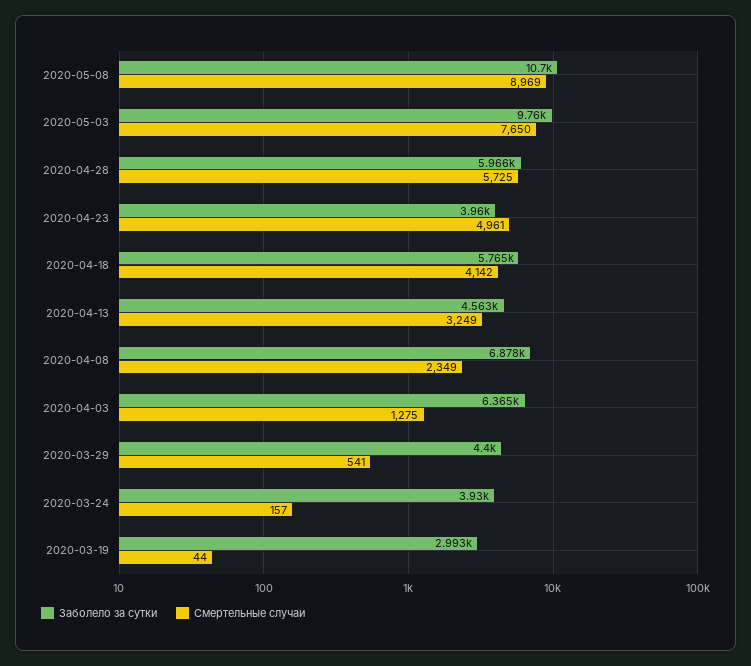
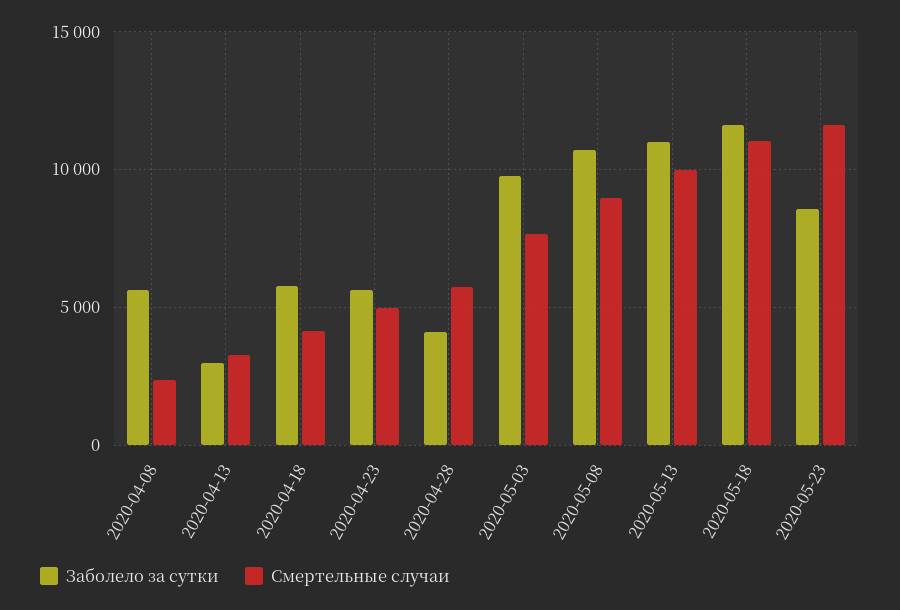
Заболело за сутки, 2020-04-28: 5966 -> 4000
Заболело за сутки, 2020-04-23: 3960 -> 5500
Заболело за сутки, 2020-04-13: 4563 -> 3000
Заболело за сутки, 2020-04-08: 6878 -> 5500
Заболело за сутки, 2020-04-03: 6365 -> none
Смертельные случаи, 2020-04-03: 1275 -> none
Заболело за сутки, 2020-03-29: 4400 -> none
Смертельные случаи, 2020-03-29: 541 -> none
Заболело за сутки, 2020-03-24: 3930 -> none
Смертельные случаи, 2020-03-24: 157 -> none
Заболело за сутки, 2020-03-19: 2993 -> none
Смертельные случаи, 2020-03-19: 44 -> none
Заболело за сутки, 2020-05-13: none -> 11000
Смертельные случаи, 2020-05-13: none -> 10000
Заболело за сутки, 2020-05-18: none -> 11500
Смертельные случаи, 2020-05-18: none -> 11000
Заболело за сутки, 2020-05-23: none -> 8500
Смертельные случаи, 2020-05-23: none -> 11500

